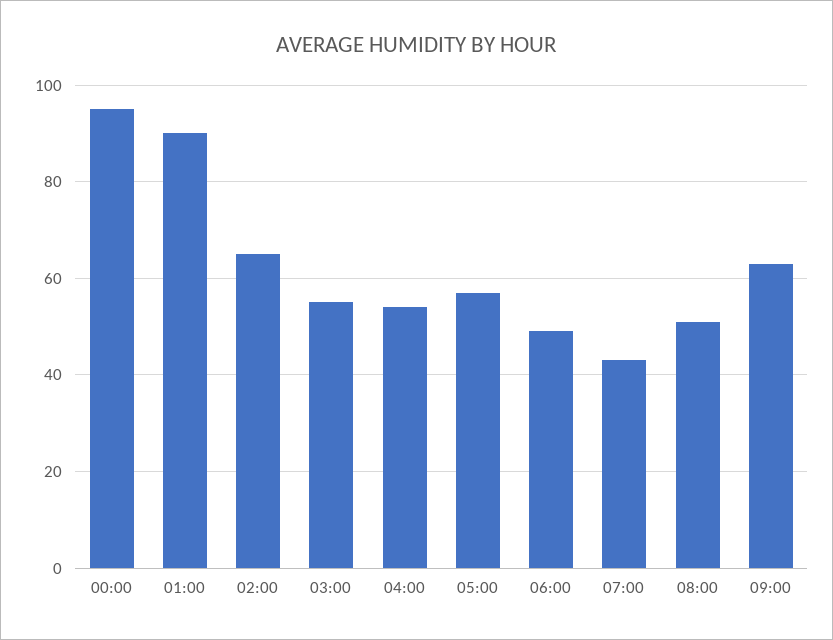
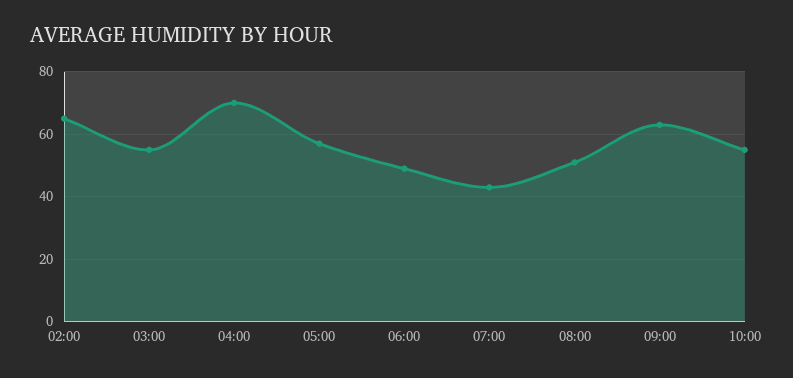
00:00: 95 -> none
01:00: 90 -> none
04:00: 55 -> 70
10:00: none -> 55

